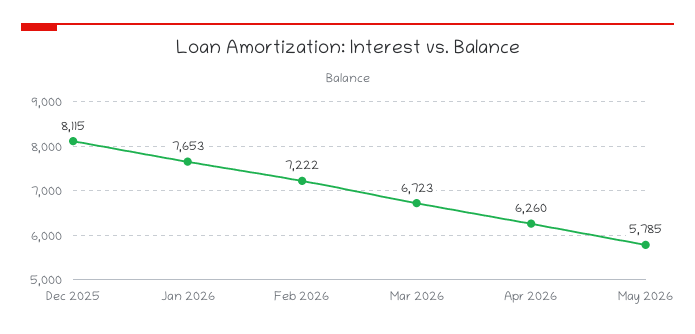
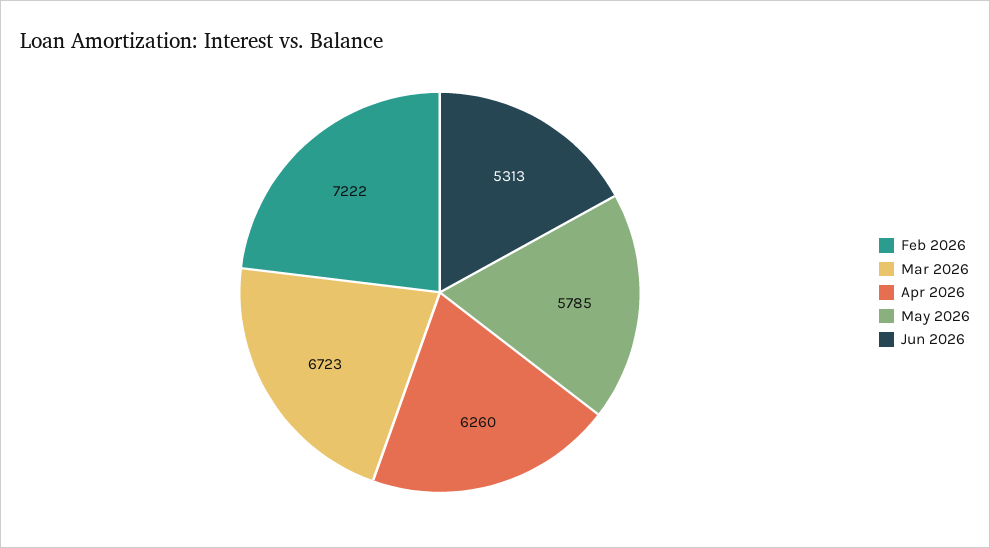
Dec 2025: 8115 -> none
Jan 2026: 7653 -> none
Jun 2026: none -> 5313

